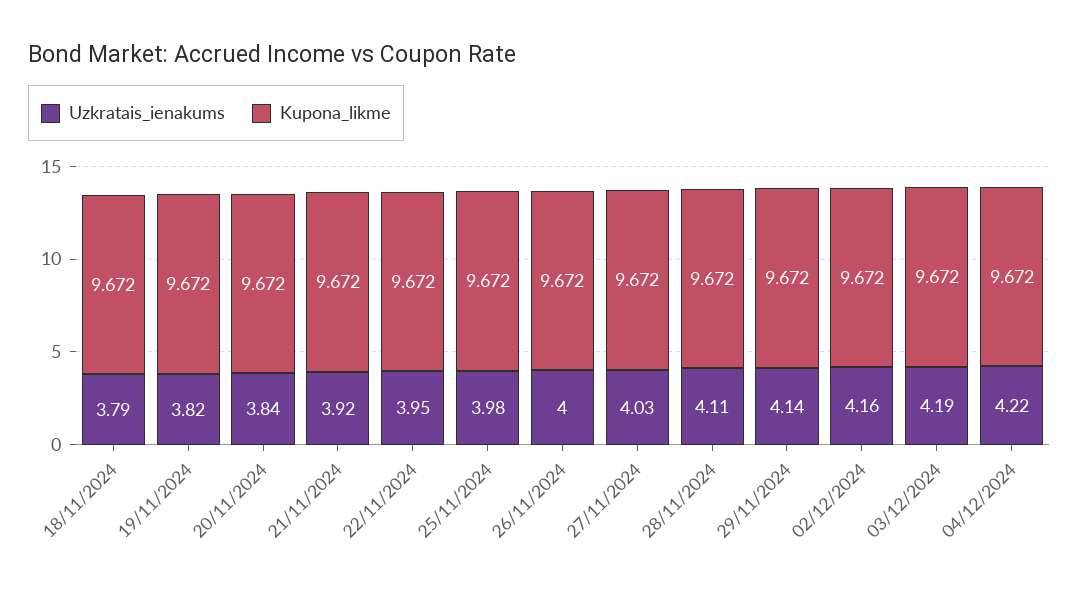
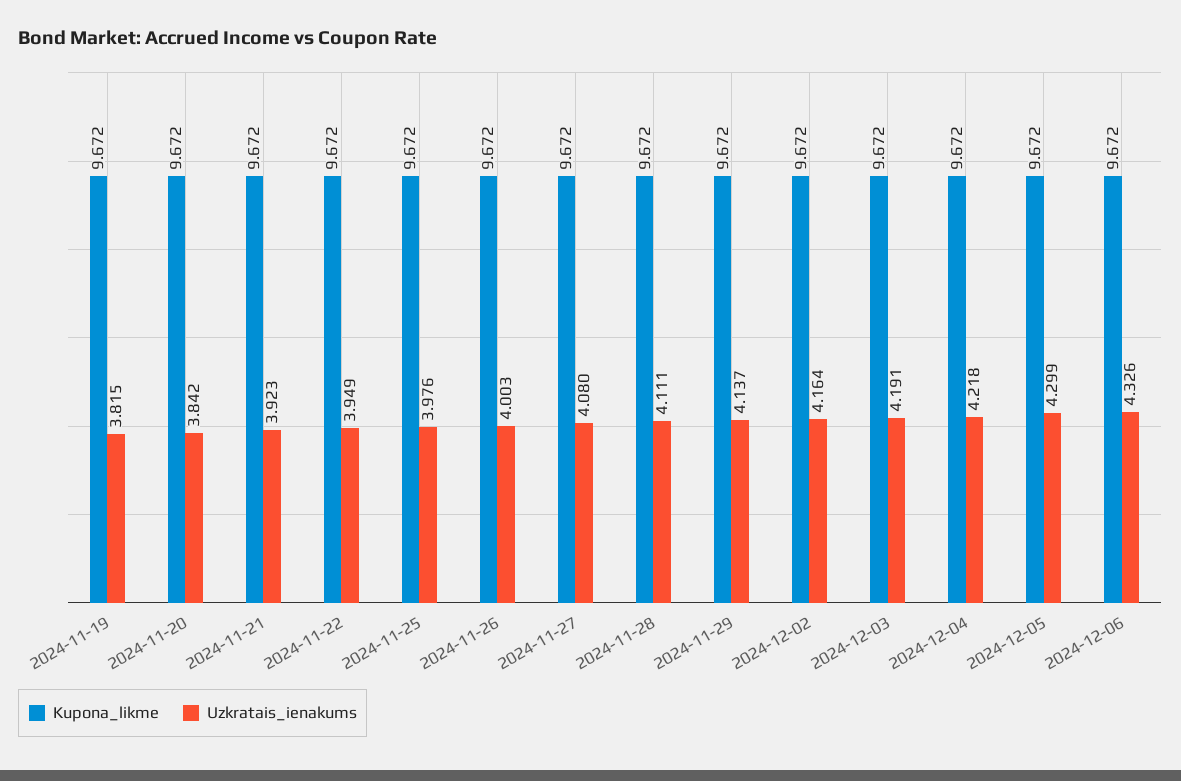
Uzkratais_ienakums, 18/11/2024: 3.79 -> none
Kupona_likme, 18/11/2024: 9.672 -> none
Uzkratais_ienakums, 27/11/2024: 4.03 -> 4.08
Kupona_likme, 2024-12-05: none -> 9.672
Uzkratais_ienakums, 2024-12-05: none -> 4.299
Kupona_likme, 2024-12-06: none -> 9.672
Uzkratais_ienakums, 2024-12-06: none -> 4.326

